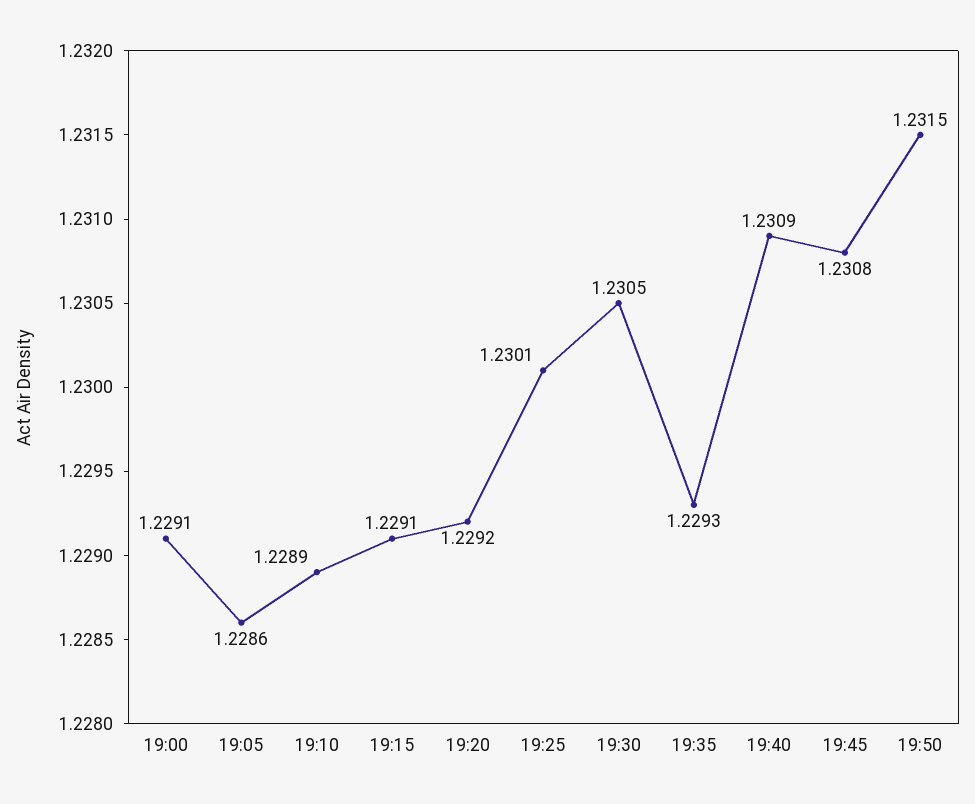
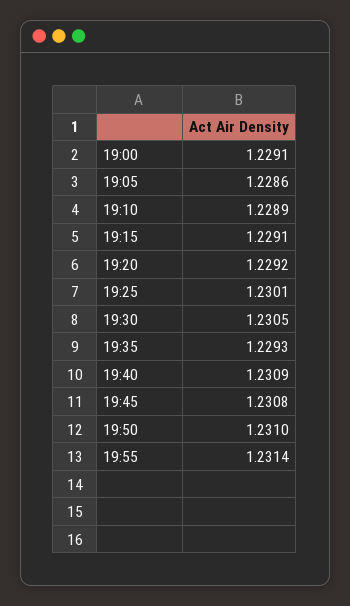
19:50: 1.2315 -> 1.231
19:55: none -> 1.2314

